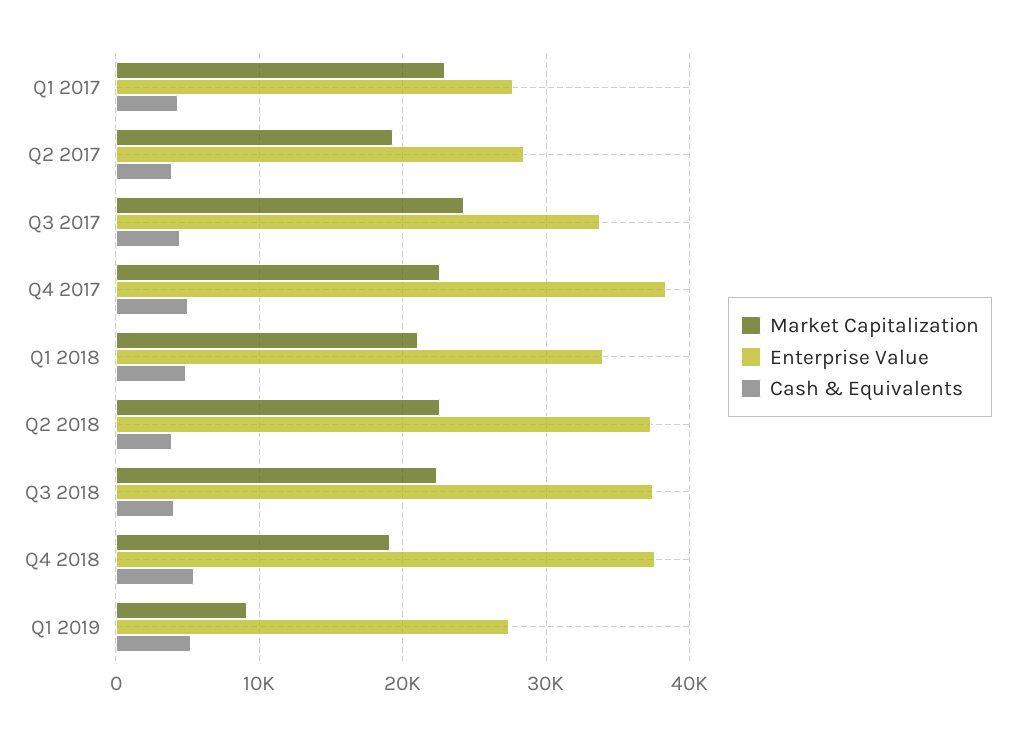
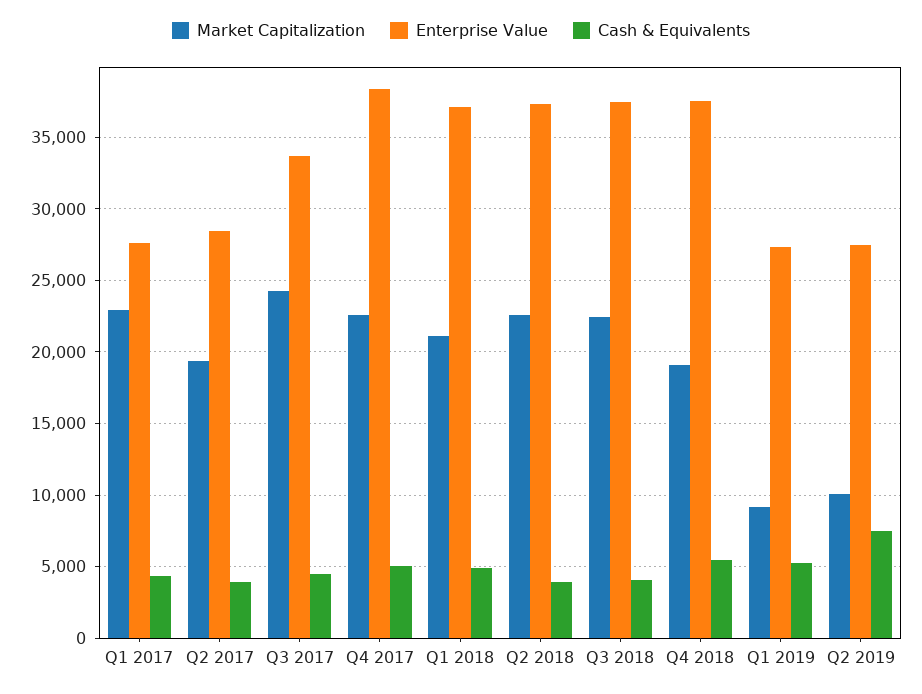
Enterprise Value, Q1 2018: 34000 -> 37000
Market Capitalization, Q2 2019: none -> 10000
Enterprise Value, Q2 2019: none -> 27500
Cash & Equivalents, Q2 2019: none -> 7500

